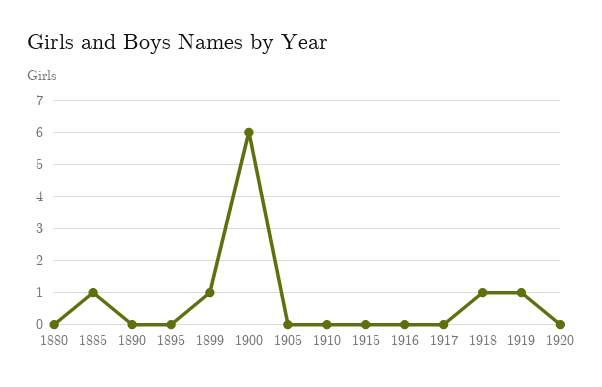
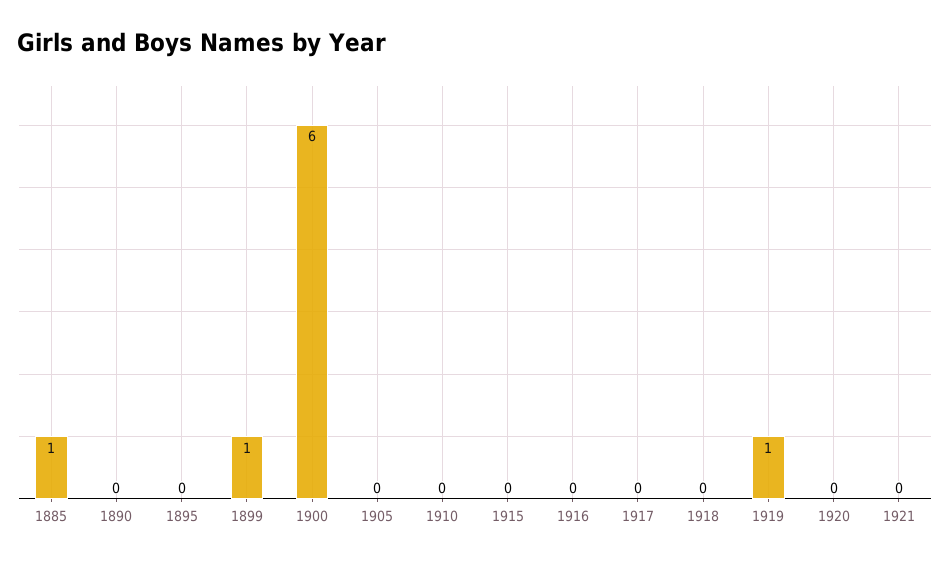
1880: 0 -> none
1918: 1 -> 0
1921: none -> 0

